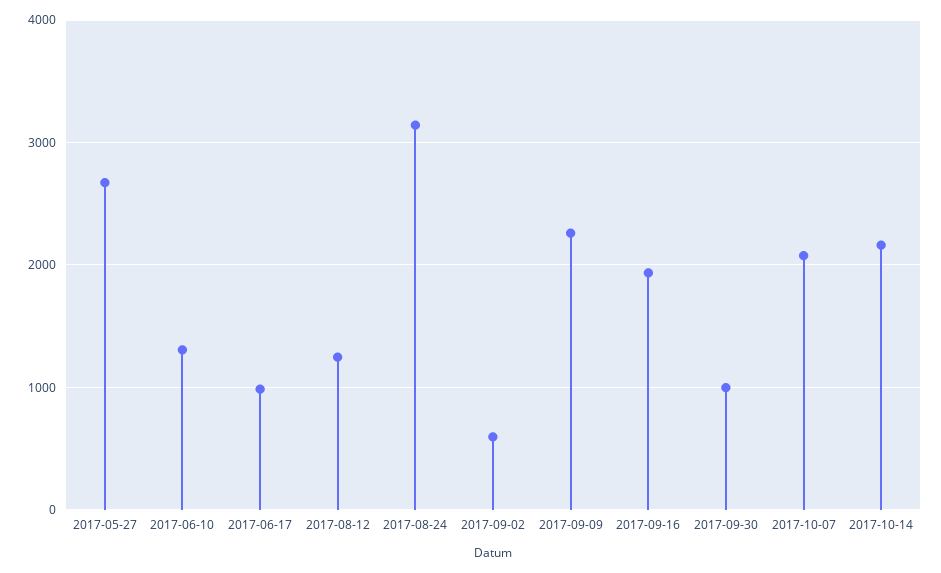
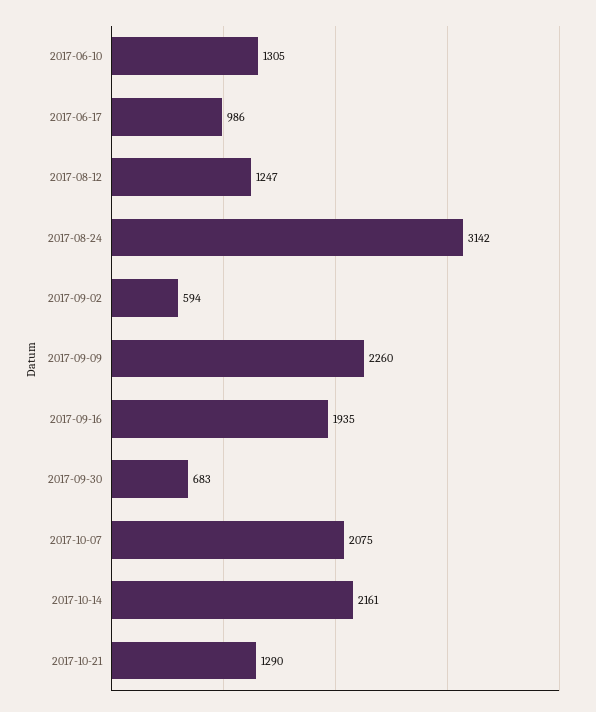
2017-05-27: 2700 -> none
2017-09-30: 1000 -> 683
2017-10-21: none -> 1290

